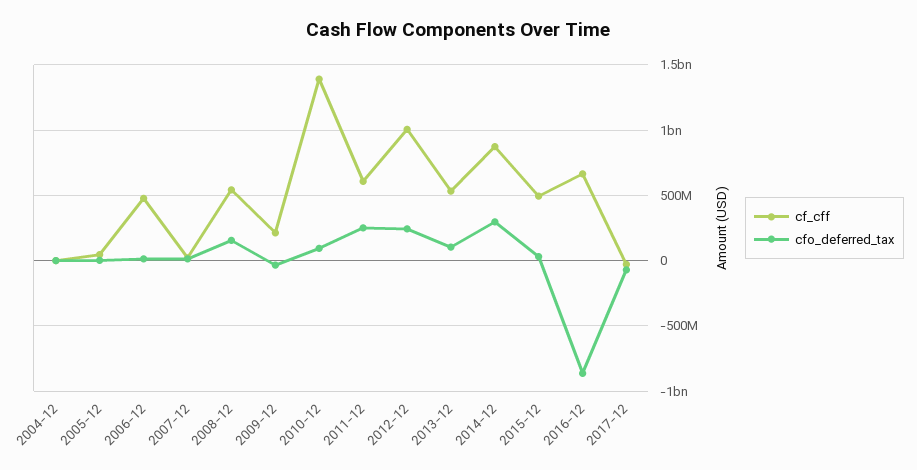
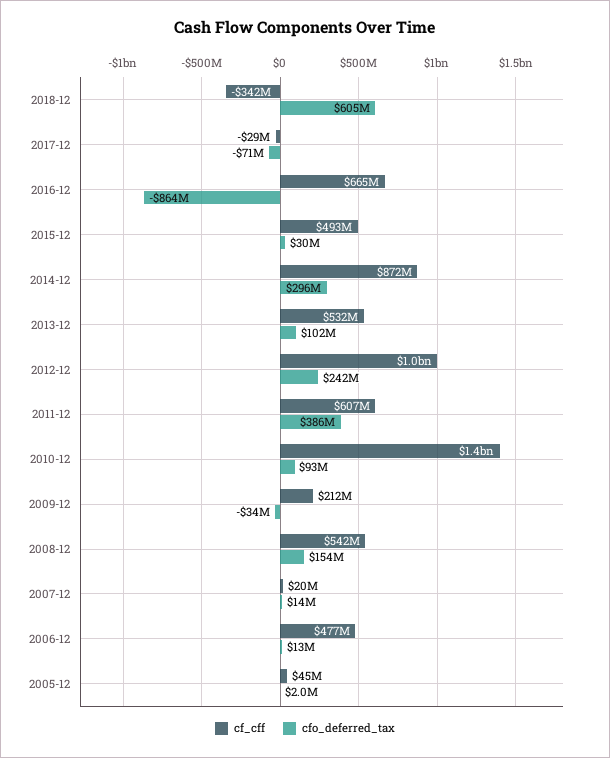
cf_cff, 2004-12: 0 -> none
cfo_deferred_tax, 2004-12: 0 -> none
cfo_deferred_tax, 2011-12: 250000000 -> 386000000
cf_cff, 2018-12: none -> -342000000
cfo_deferred_tax, 2018-12: none -> 605000000

